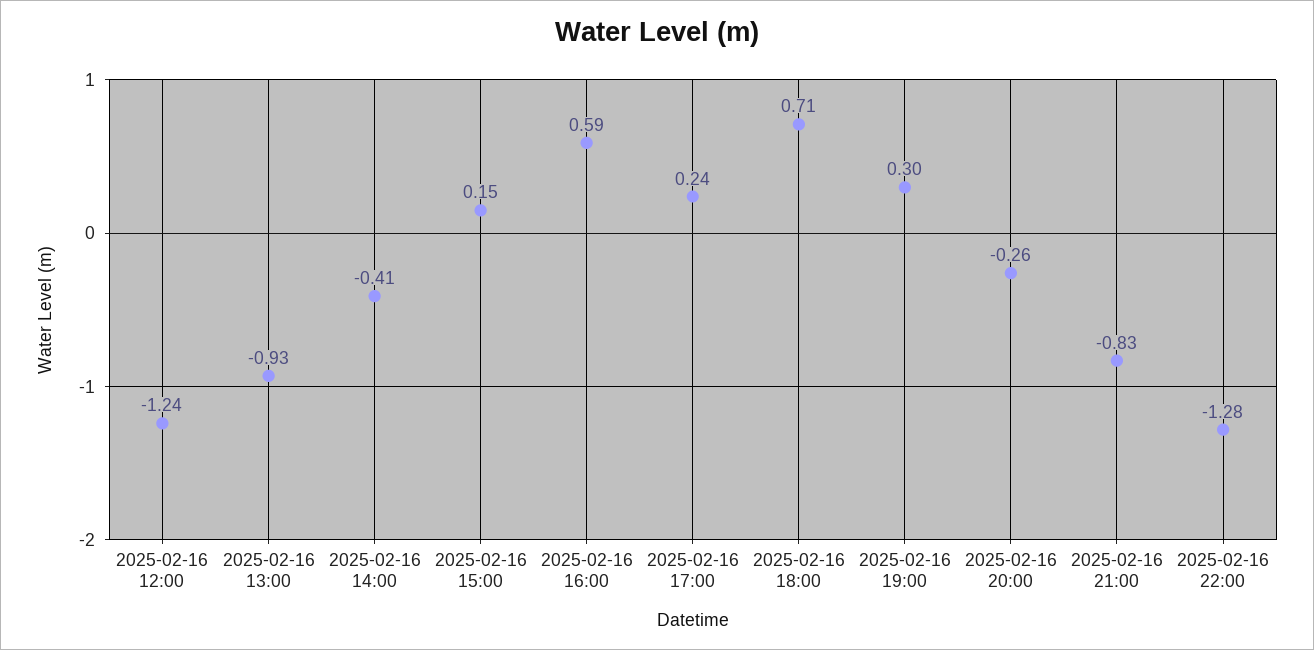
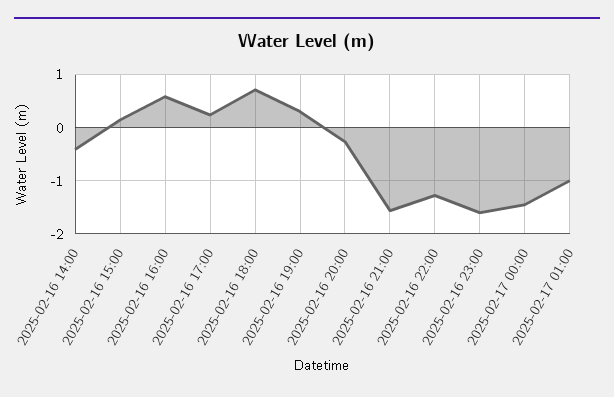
2025-02-16 12:00: -1.24 -> none
2025-02-16 13:00: -0.93 -> none
2025-02-16 21:00: -0.83 -> -1.6
2025-02-16 23:00: none -> -1.6
2025-02-17 00:00: none -> -1.4
2025-02-17 01:00: none -> -1

